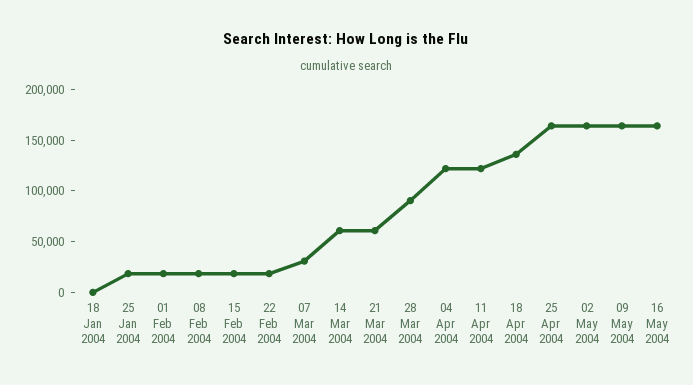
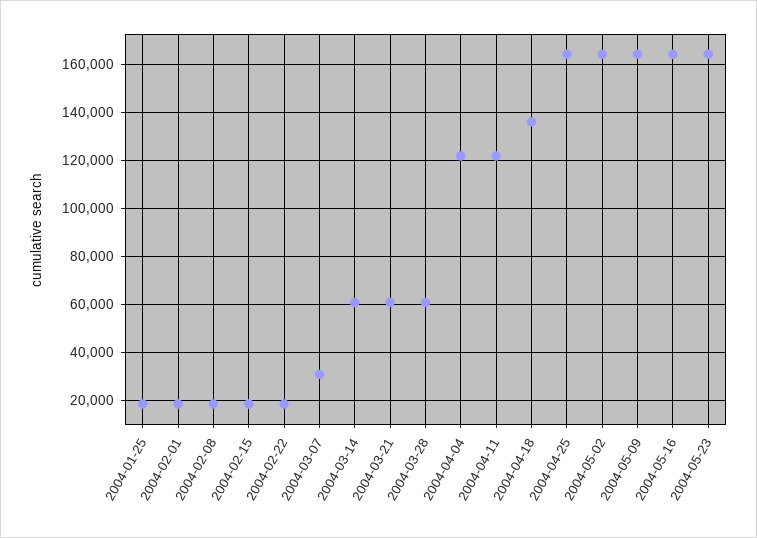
18 Jan 2004: 0 -> none
28 Mar 2004: 90000 -> 60000
2004-05-23: none -> 165000

